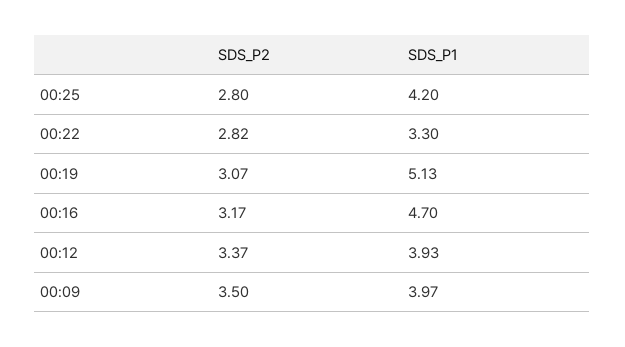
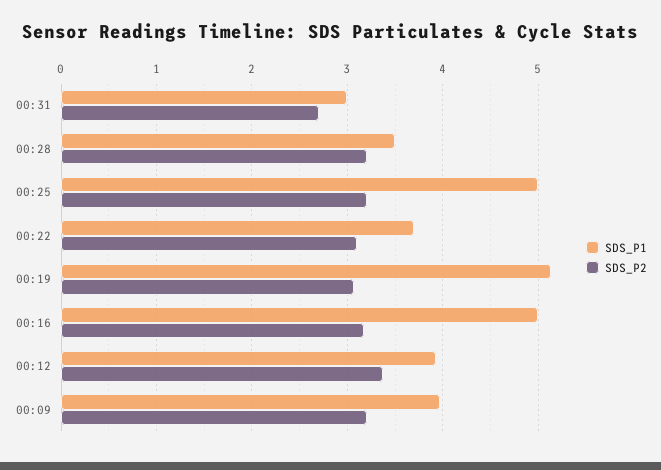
SDS_P2, 00:25: 2.8 -> 3.2
SDS_P1, 00:25: 4.2 -> 5
SDS_P2, 00:22: 2.82 -> 3.1
SDS_P1, 00:22: 3.3 -> 3.7
SDS_P1, 00:16: 4.7 -> 5
SDS_P2, 00:09: 3.5 -> 3.2
SDS_P1, 00:31: none -> 3
SDS_P2, 00:31: none -> 2.7
SDS_P1, 00:28: none -> 3.5
SDS_P2, 00:28: none -> 3.2

